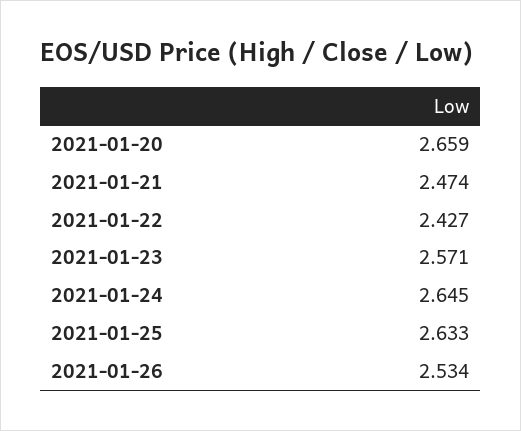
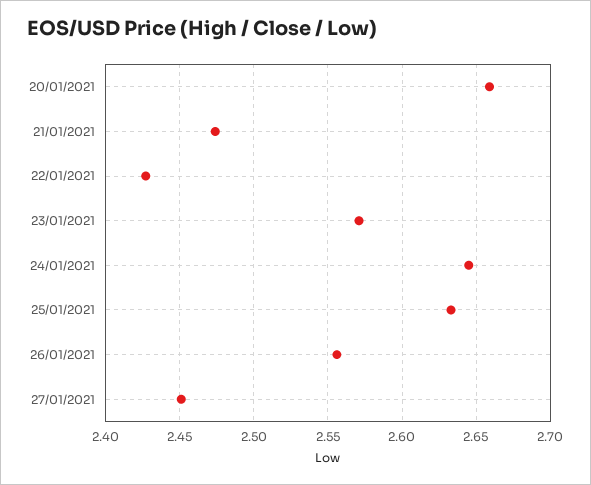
2021-01-26: 2.534 -> 2.555
27/01/2021: none -> 2.45

